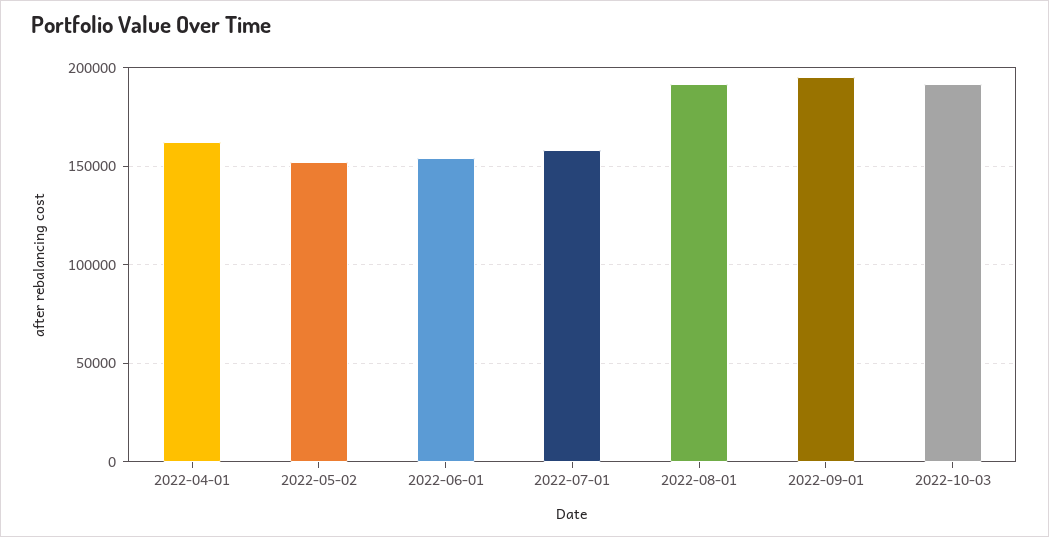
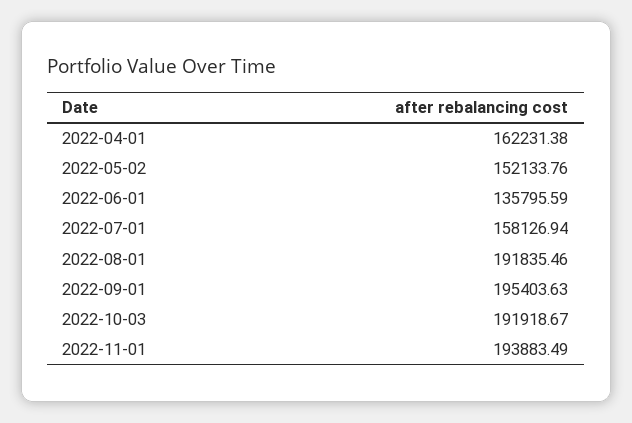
2022-06-01: 155000 -> 135795.59
2022-11-01: none -> 193883.49

